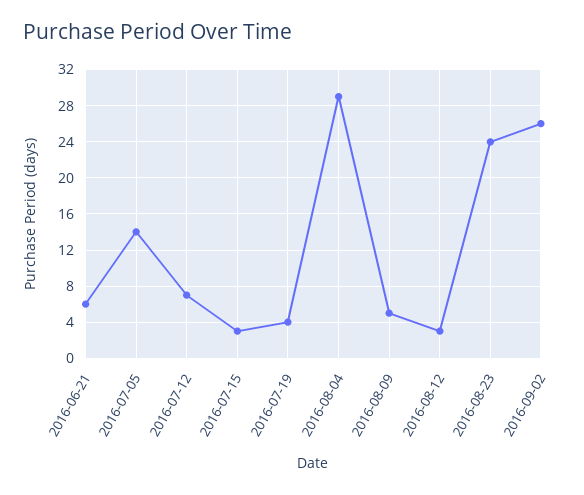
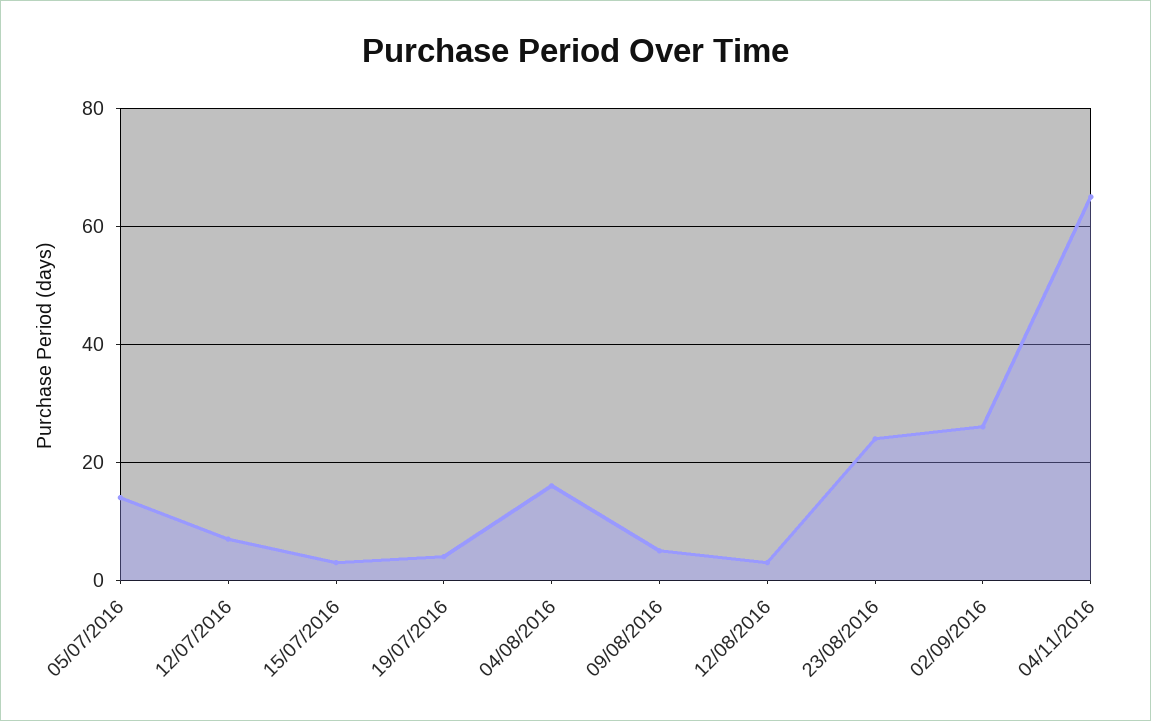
2016-06-21: 6 -> none
2016-08-04: 29 -> 15
04/11/2016: none -> 65

